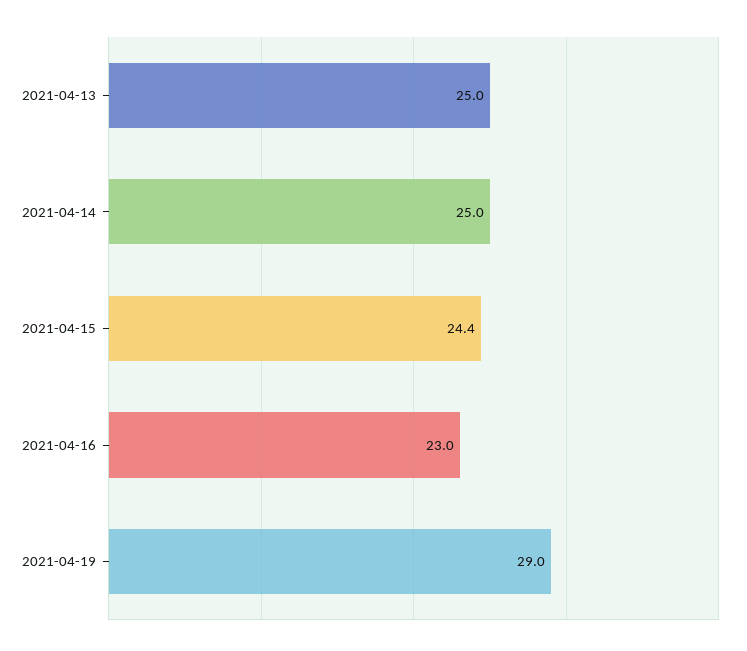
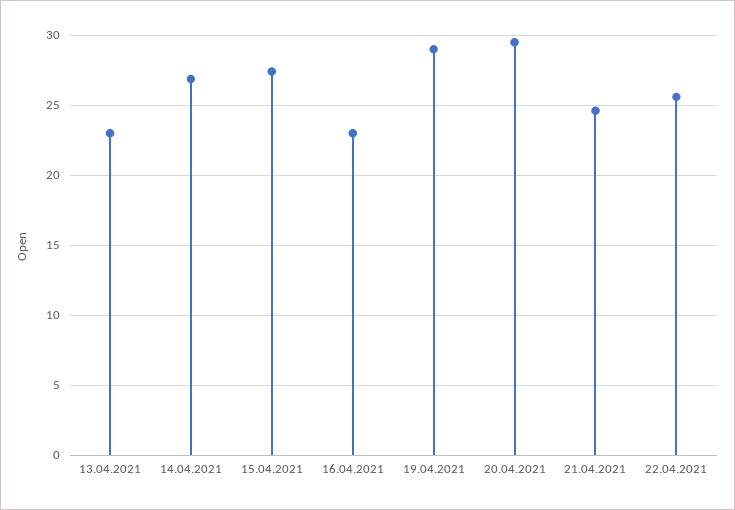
2021-04-13: 25 -> 23
2021-04-14: 25 -> 27
2021-04-15: 24.4 -> 27.5
20.04.2021: none -> 29.5
21.04.2021: none -> 24.5
22.04.2021: none -> 25.5

